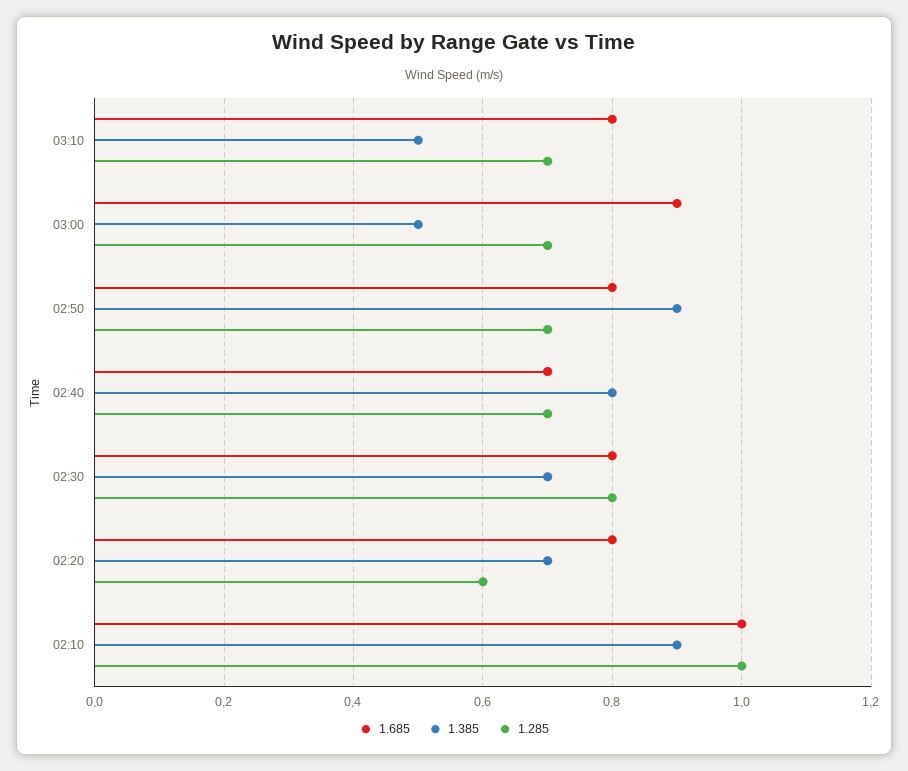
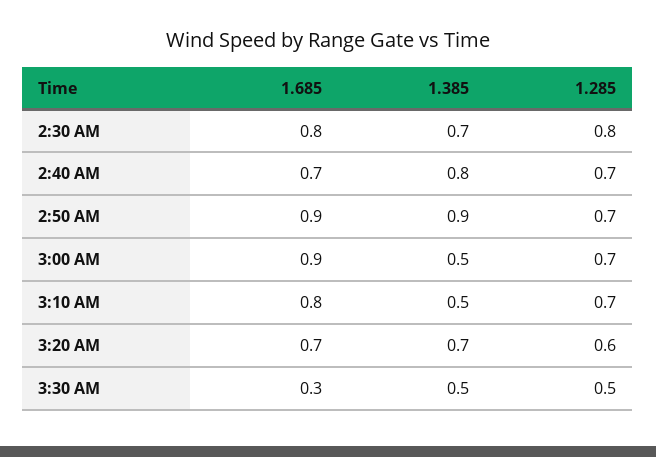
1.685, 02:50: 0.8 -> 0.9
1.685, 02:20: 0.8 -> none
1.385, 02:20: 0.7 -> none
1.285, 02:20: 0.6 -> none
1.685, 02:10: 1 -> none
1.385, 02:10: 0.9 -> none
1.285, 02:10: 1 -> none
1.685, 3:20 AM: none -> 0.7
1.385, 3:20 AM: none -> 0.7
1.285, 3:20 AM: none -> 0.6
1.685, 3:30 AM: none -> 0.3
1.385, 3:30 AM: none -> 0.5
1.285, 3:30 AM: none -> 0.5

